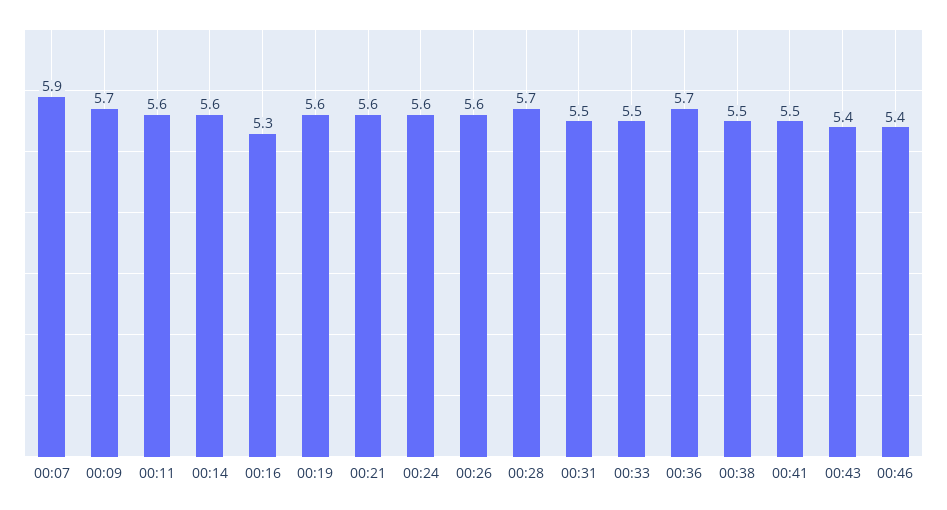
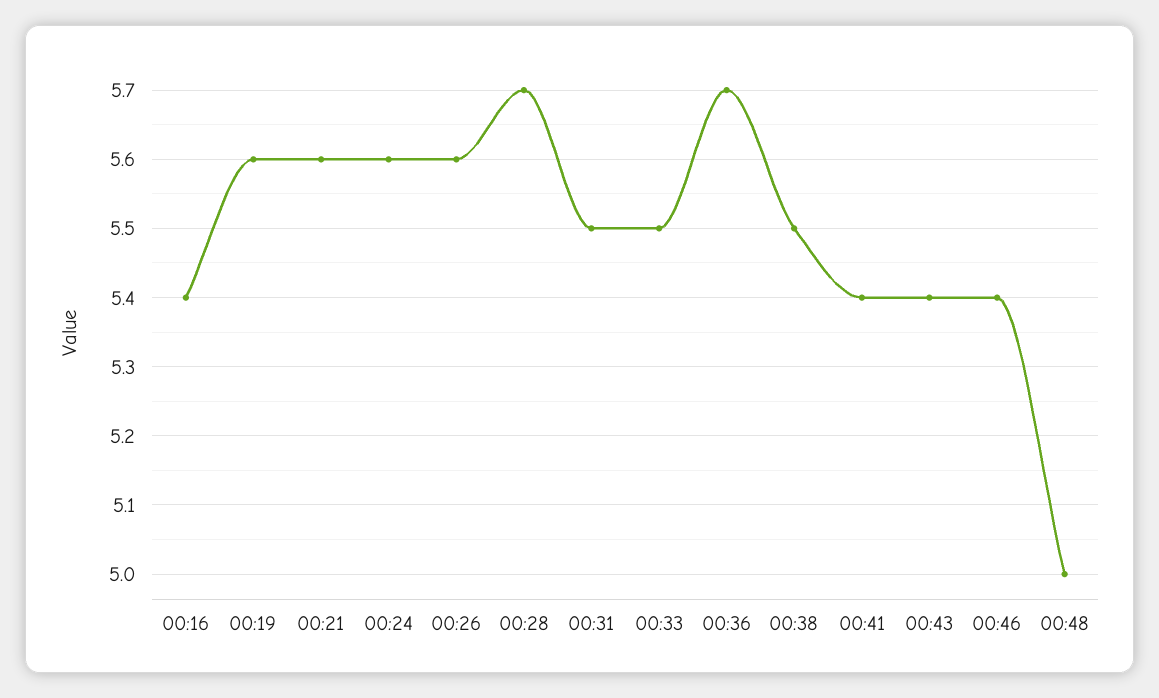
00:07: 5.9 -> none
00:09: 5.7 -> none
00:11: 5.6 -> none
00:14: 5.6 -> none
00:16: 5.3 -> 5.4
00:41: 5.5 -> 5.4
00:48: none -> 5

